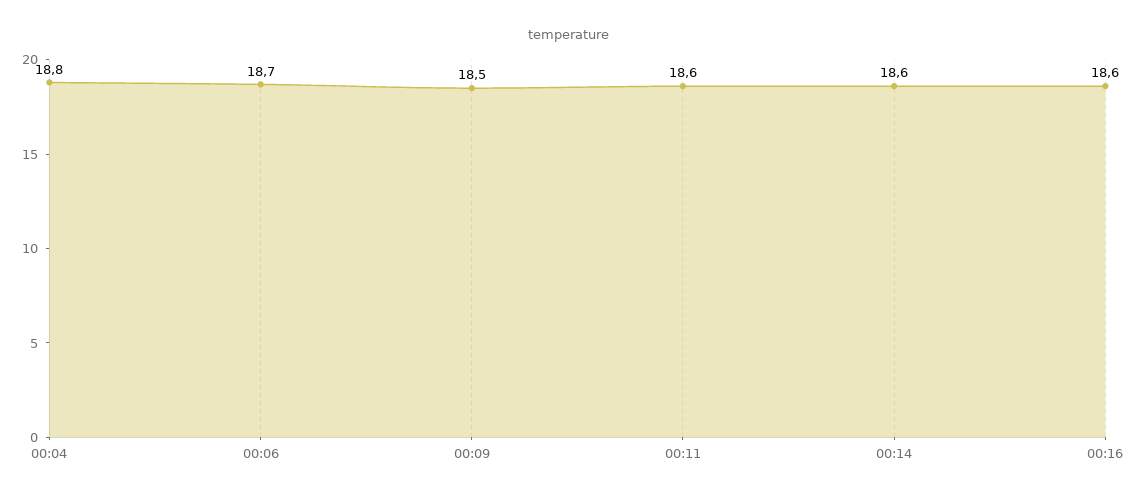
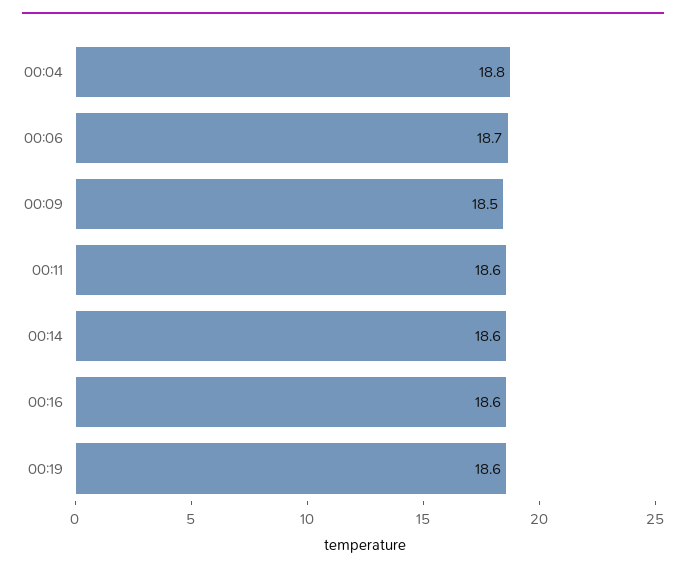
00:19: none -> 18.6

